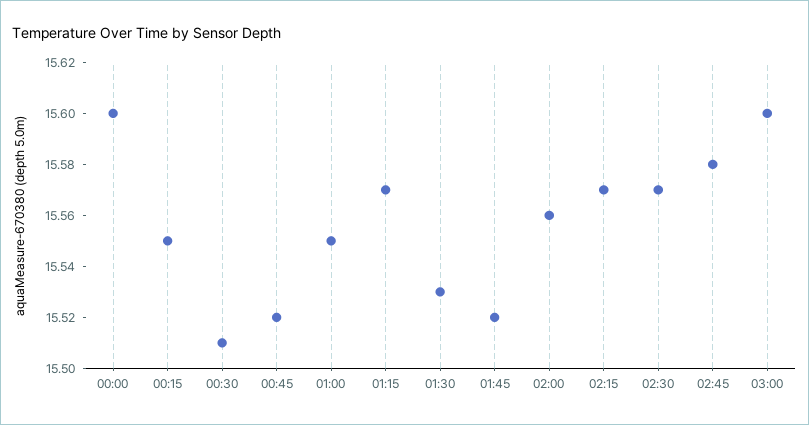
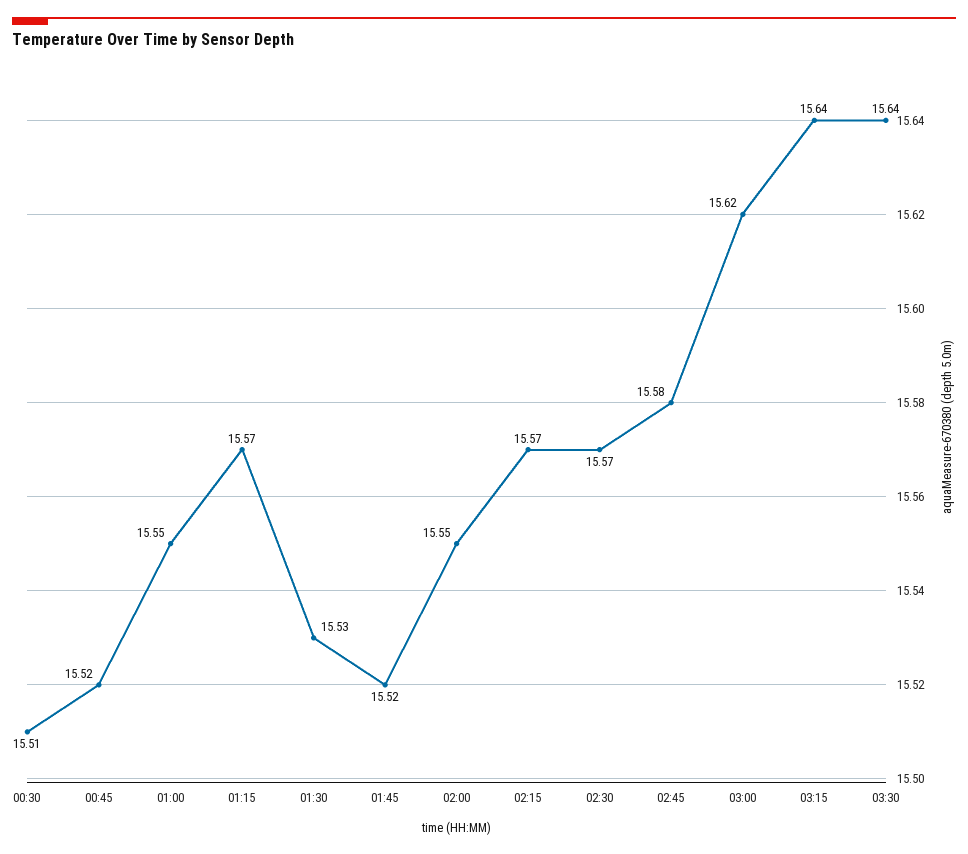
00:00: 15.6 -> none
00:15: 15.55 -> none
02:00: 15.56 -> 15.55
03:00: 15.6 -> 15.62
03:15: none -> 15.64
03:30: none -> 15.64

